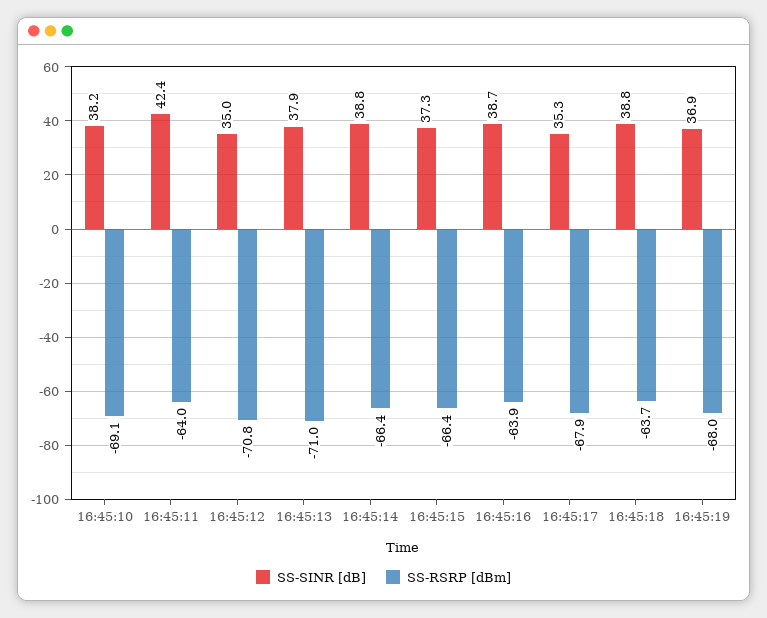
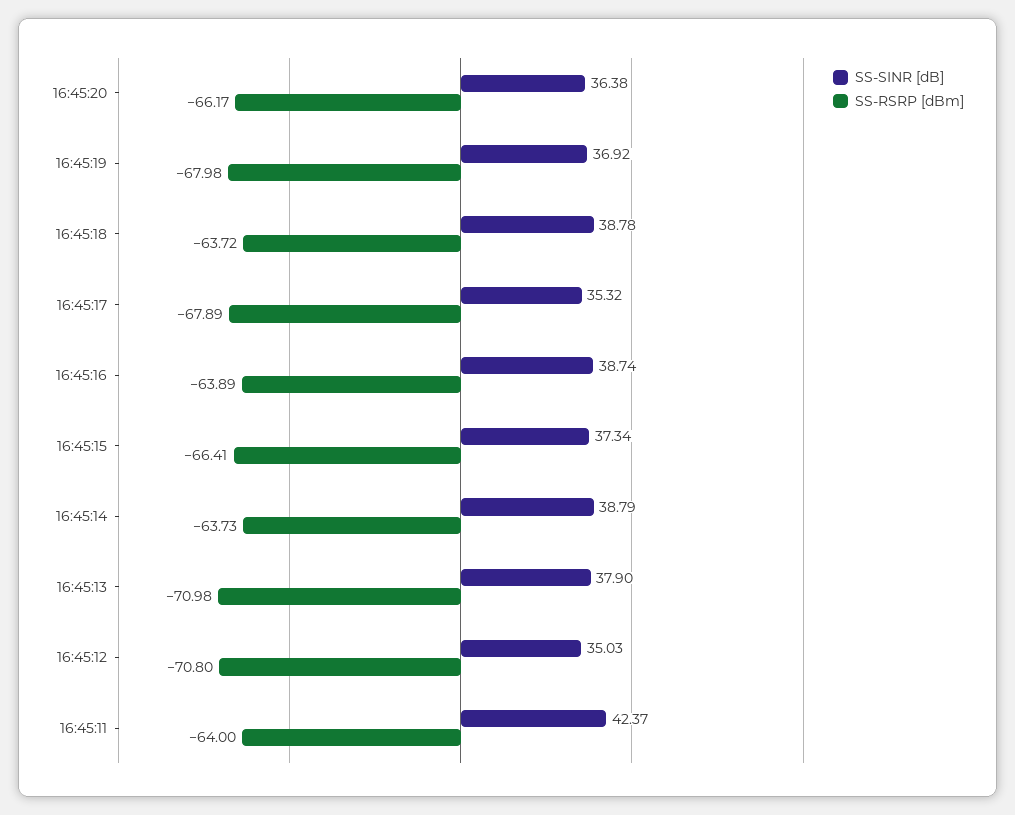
SS-SINR [dB], 16:45:10: 38.2 -> none
SS-RSRP [dBm], 16:45:10: -69.1 -> none
SS-RSRP [dBm], 16:45:14: -66.4 -> -63.73
SS-SINR [dB], 16:45:20: none -> 36.38
SS-RSRP [dBm], 16:45:20: none -> -66.17

